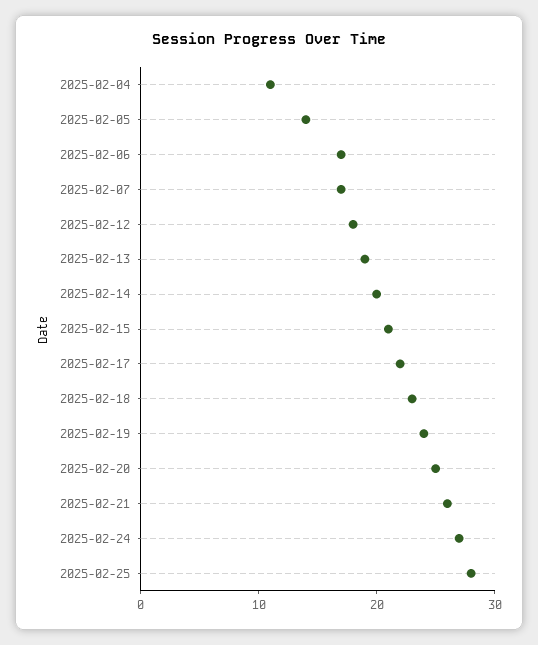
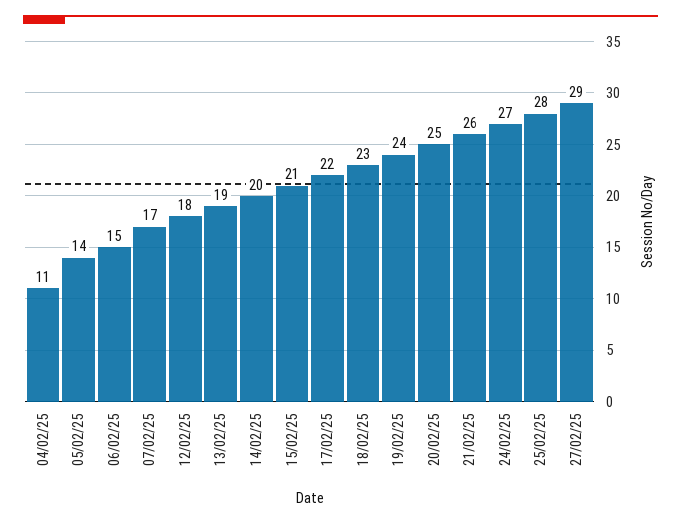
2025-02-06: 17 -> 15
27/02/25: none -> 29

